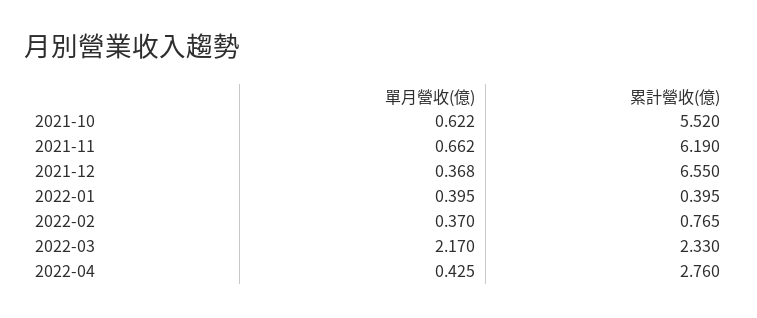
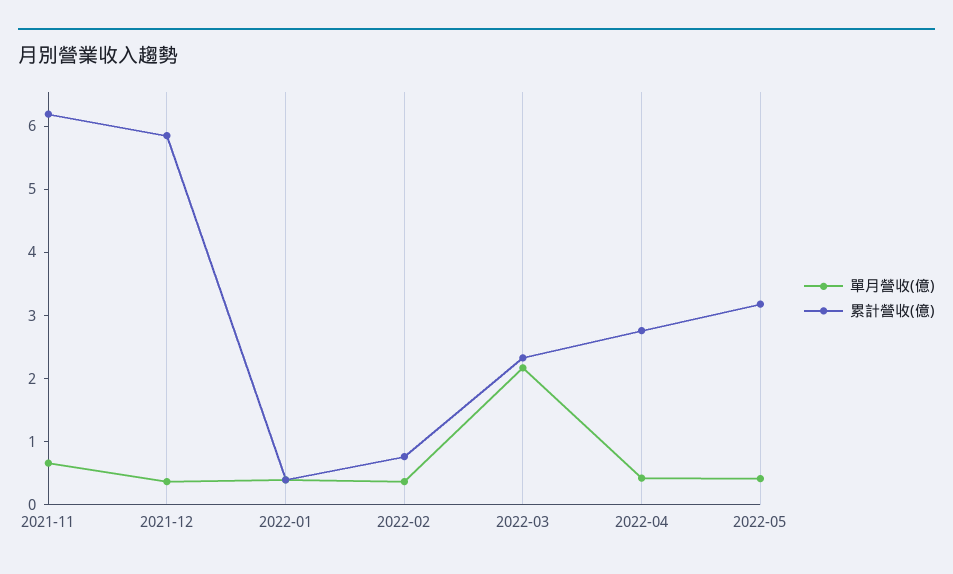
單月營收(億), 2021-10: 0.622 -> none
累計營收(億), 2021-10: 5.52 -> none
累計營收(億), 2021-12: 6.55 -> 5.8
單月營收(億), 2022-05: none -> 0.4
累計營收(億), 2022-05: none -> 3.2

